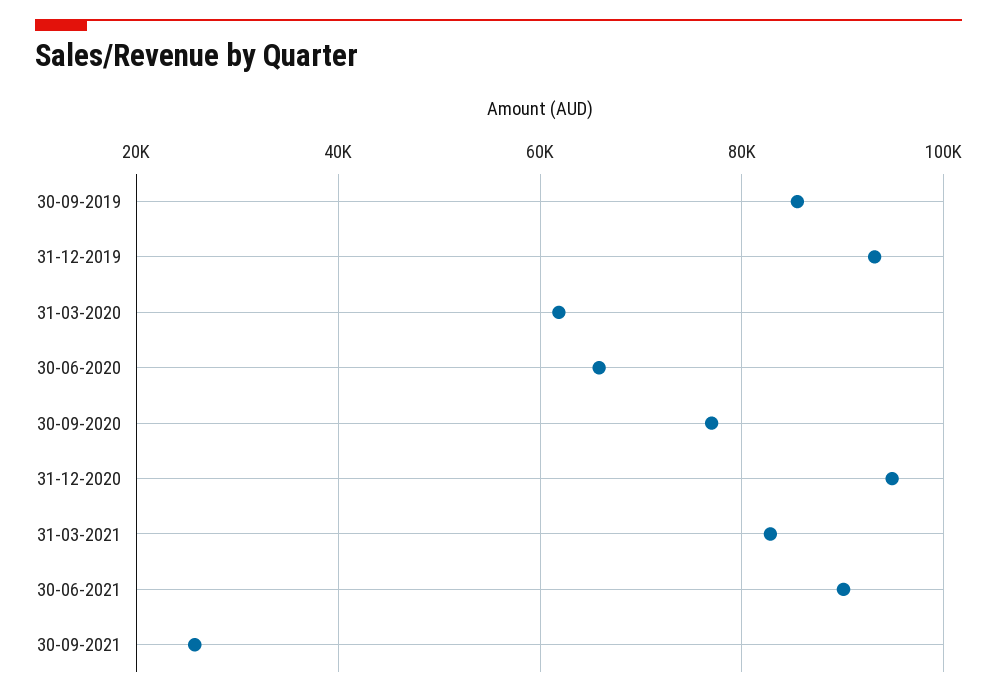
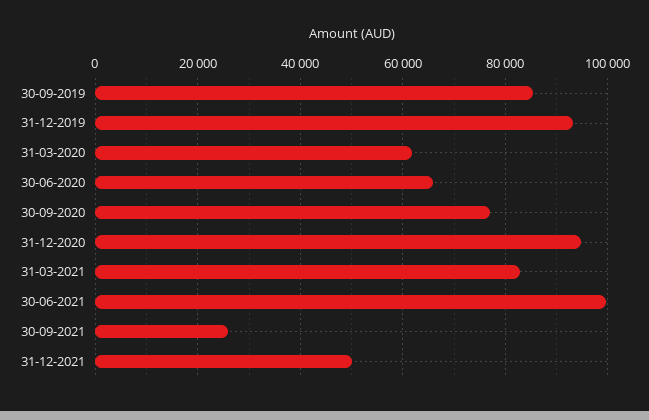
30-06-2021: 90000 -> 100000
31-12-2021: none -> 50000

